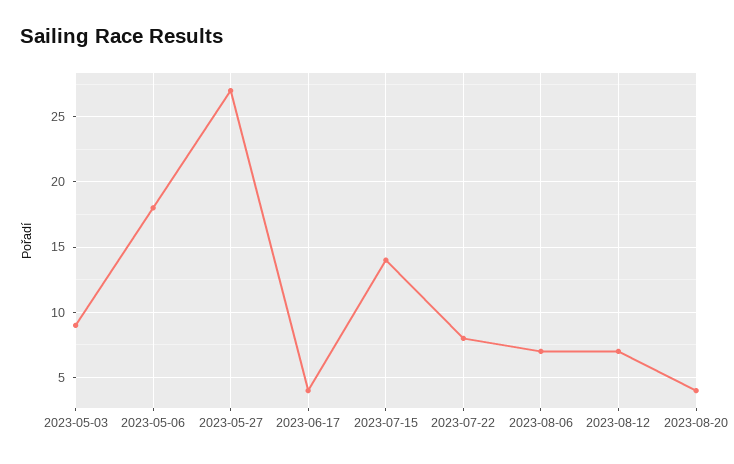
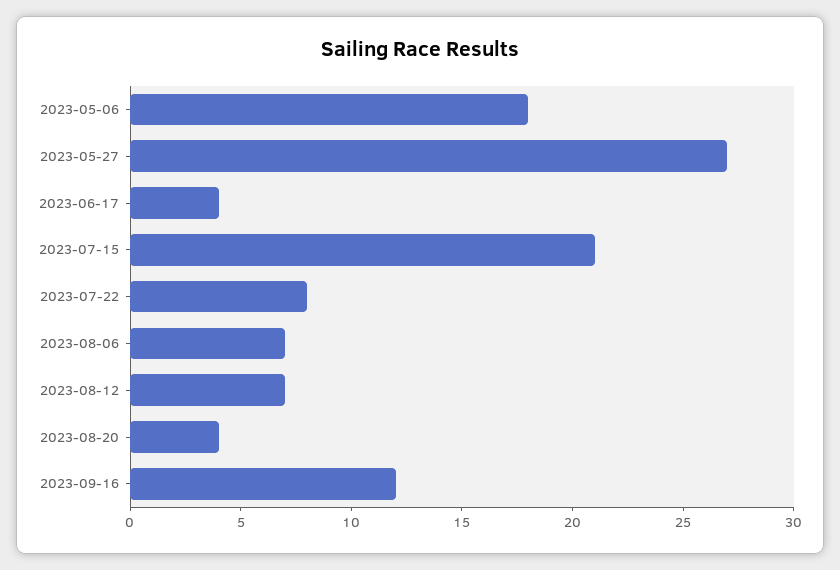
2023-05-03: 9 -> none
2023-07-15: 14 -> 21
2023-09-16: none -> 12

